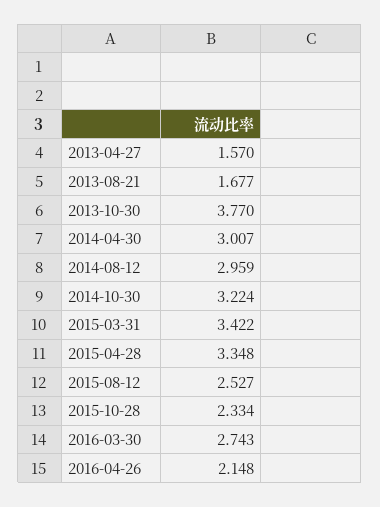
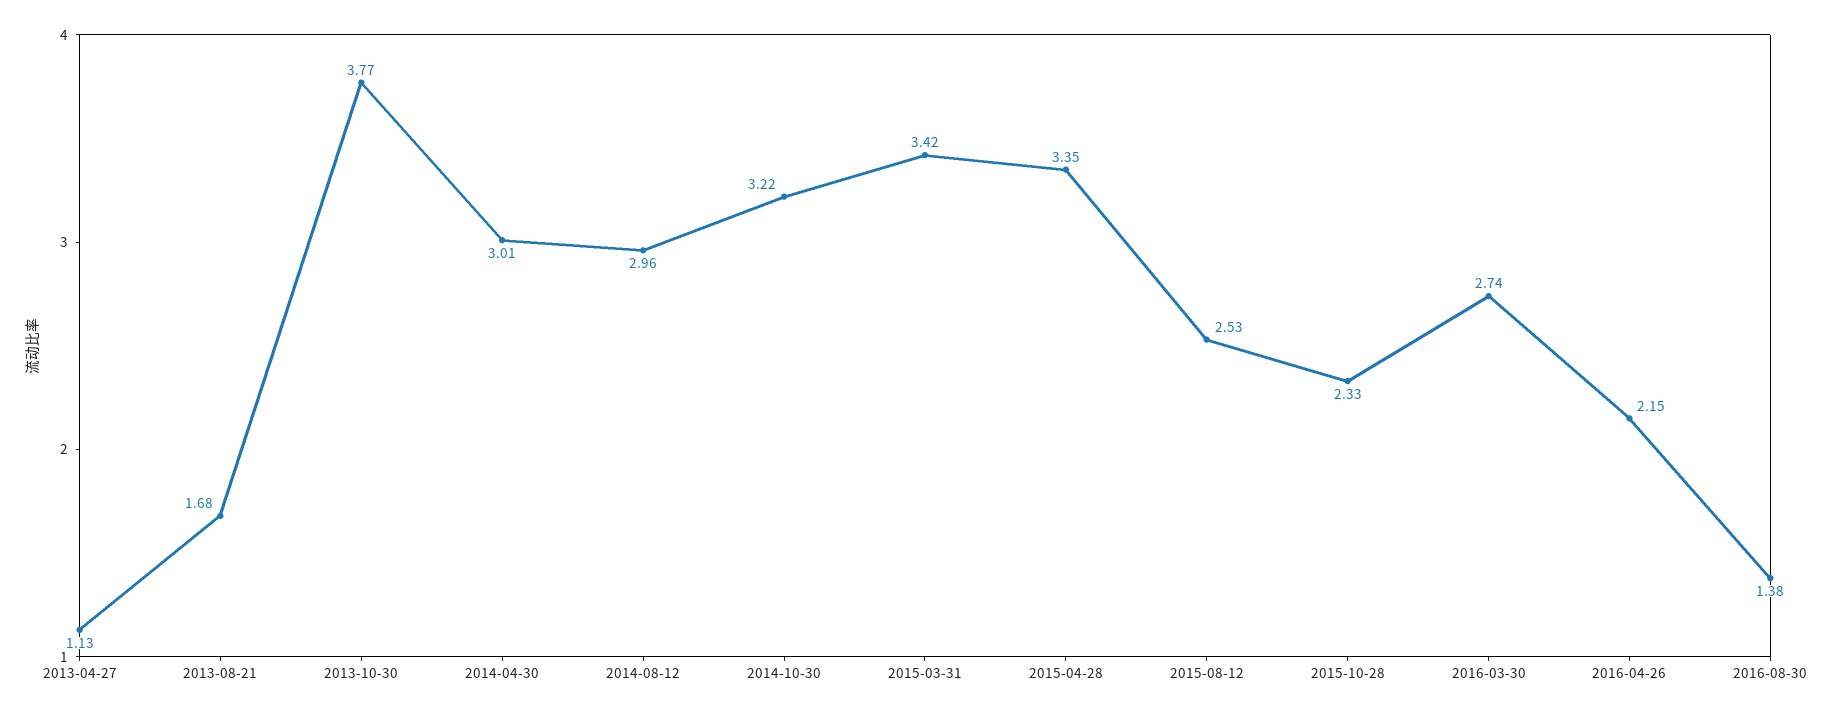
2013-04-27: 1.57 -> 1.13
2016-08-30: none -> 1.38

